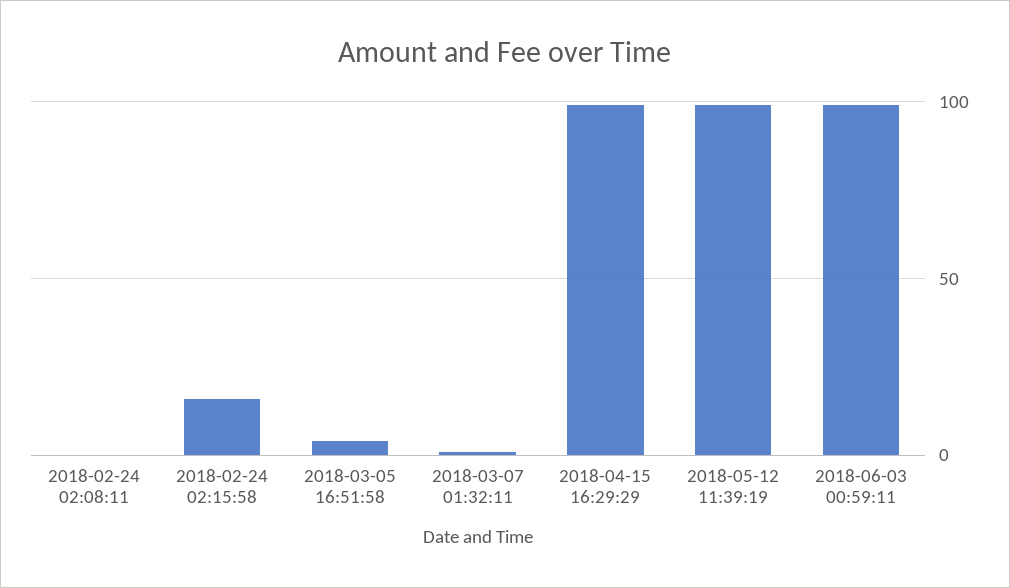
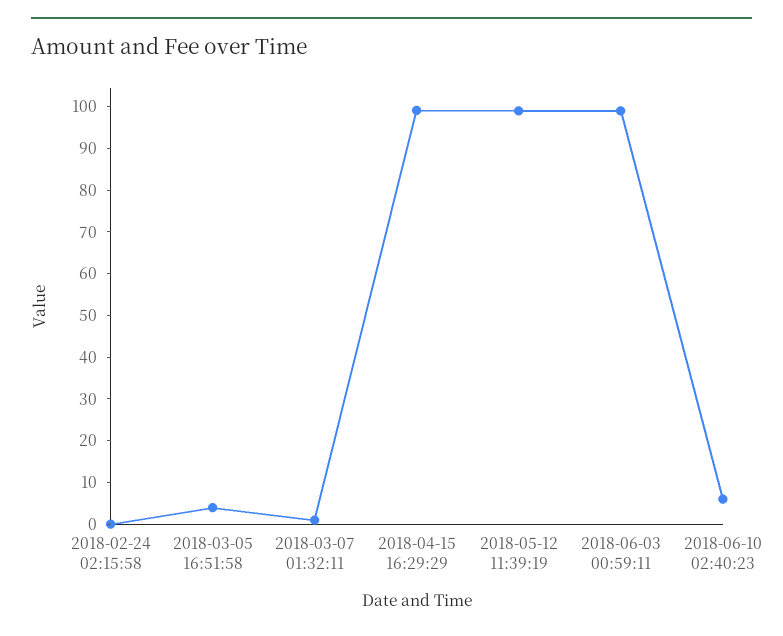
2018-02-24 02:08:11: 0 -> none
2018-02-24 02:15:58: 15 -> 0
2018-06-10 02:40:23: none -> 6

